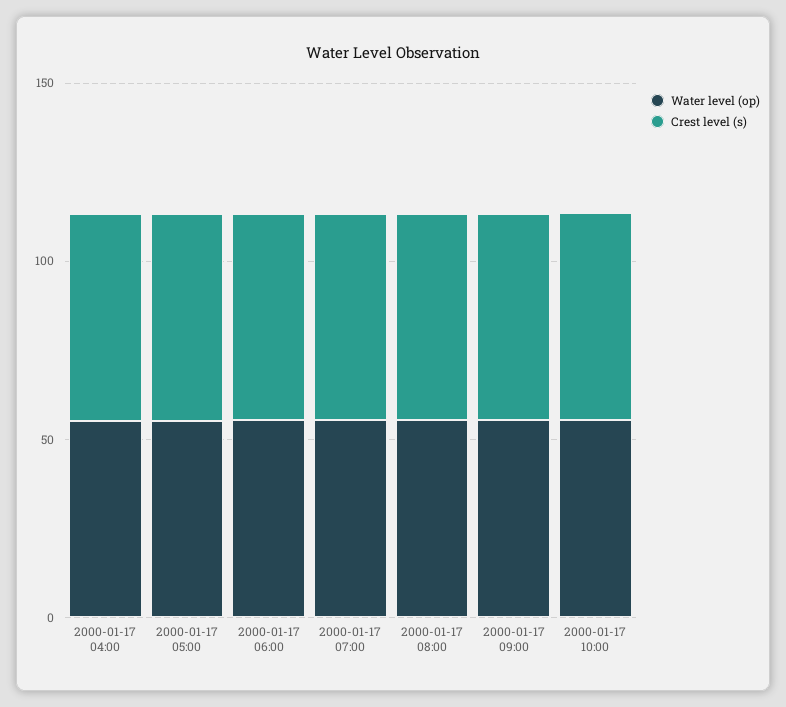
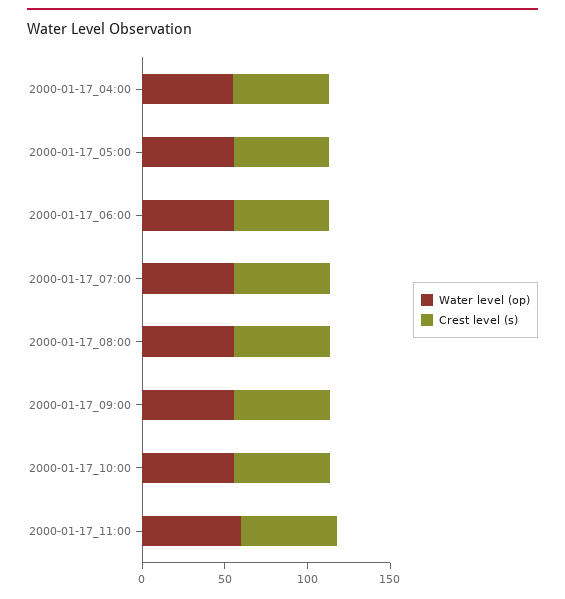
Water level (op), 2000-01-17_11:00: none -> 60
Crest level (s), 2000-01-17_11:00: none -> 60

